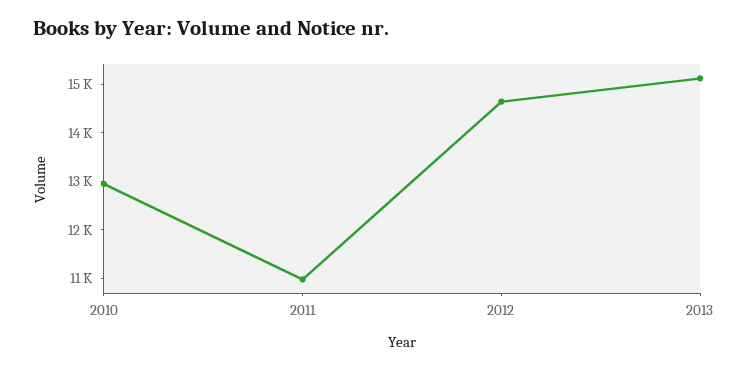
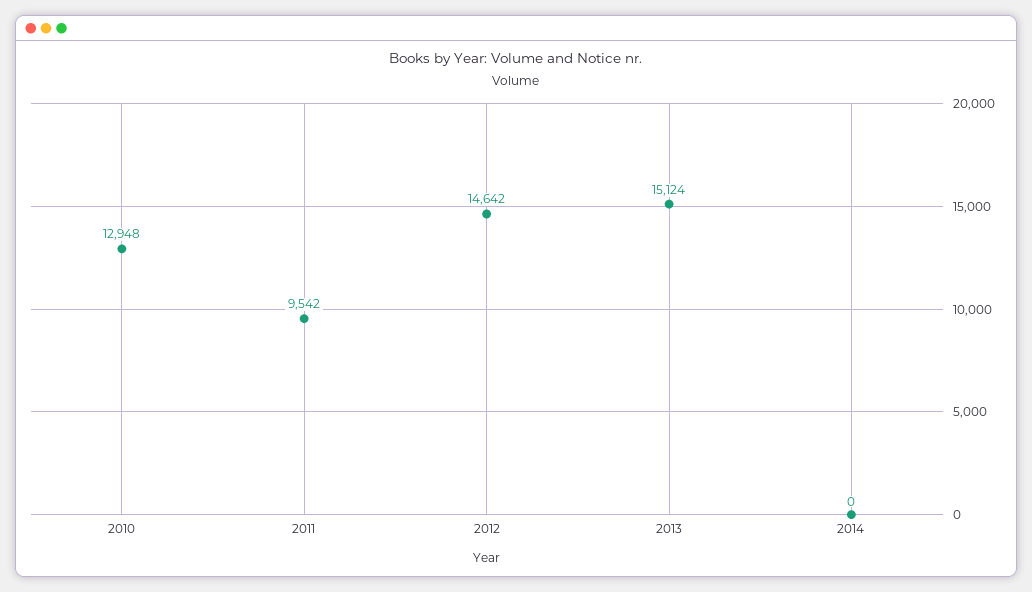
2011: 11000 -> 9542
2014: none -> 0

